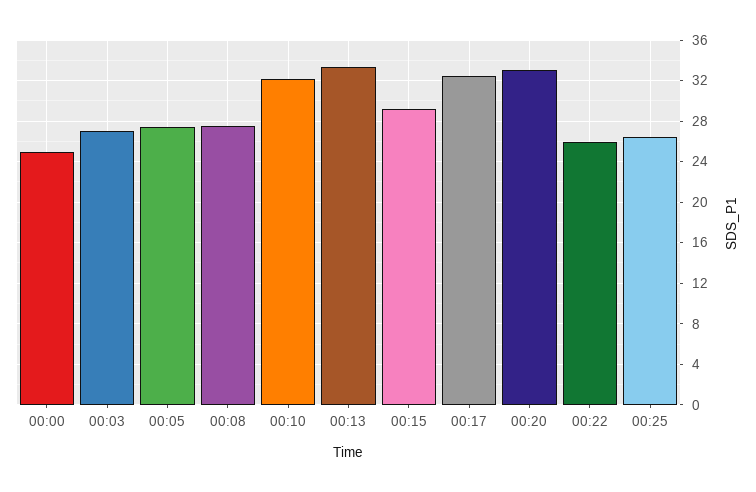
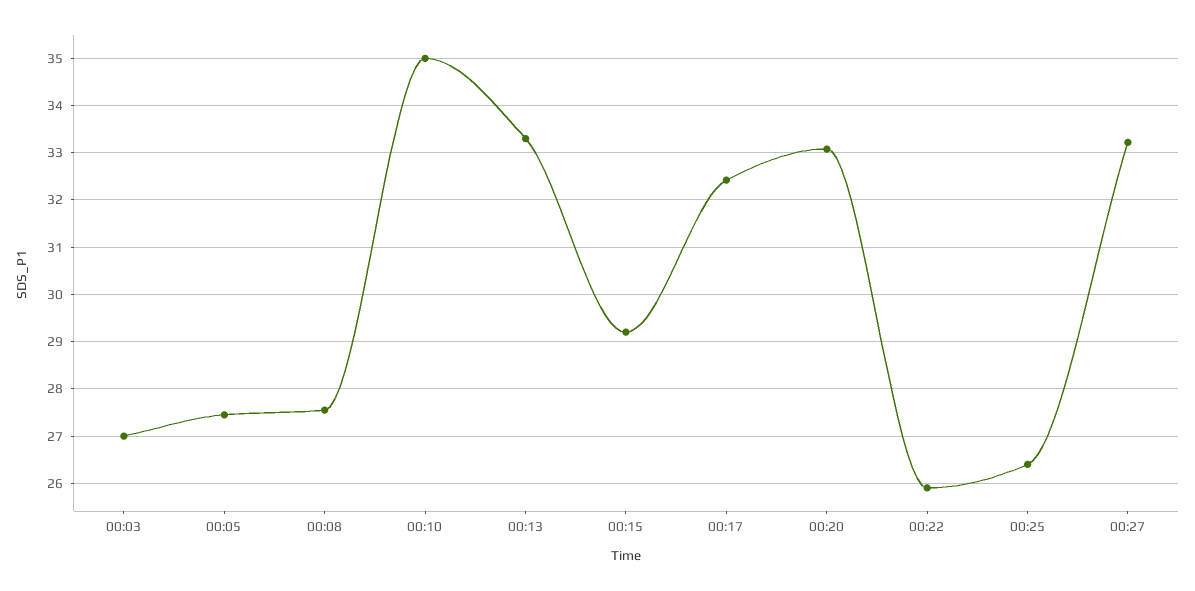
00:00: 25 -> none
00:10: 32 -> 35
00:27: none -> 33.2

